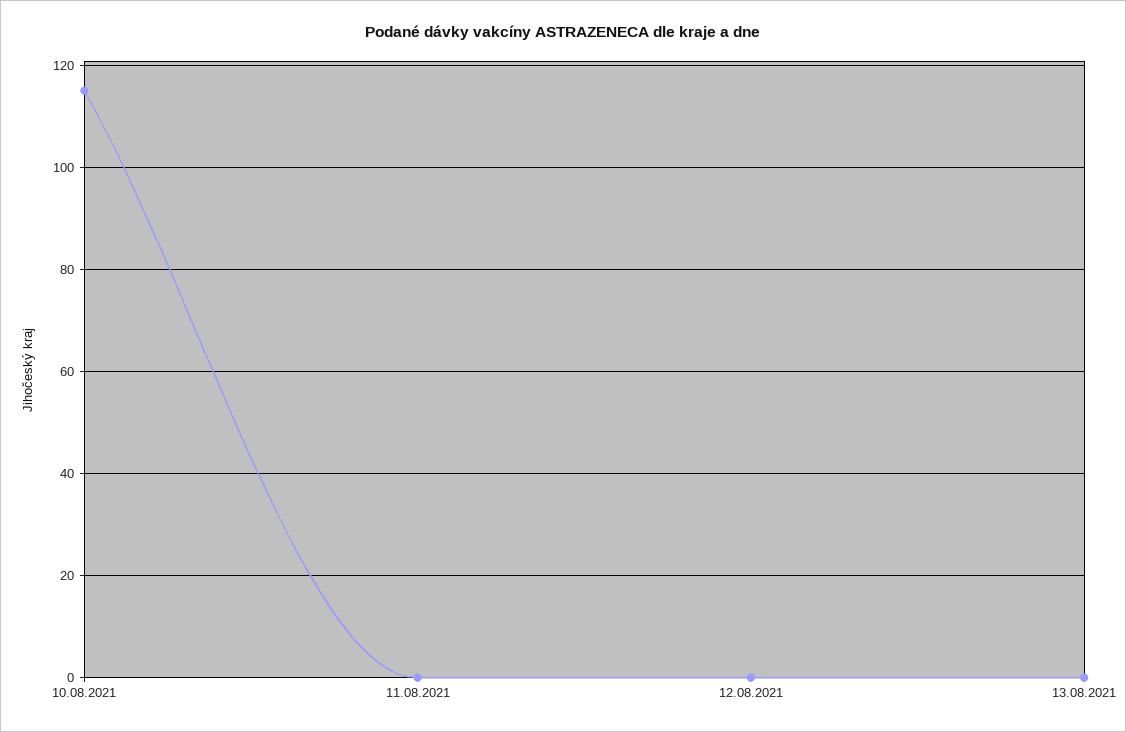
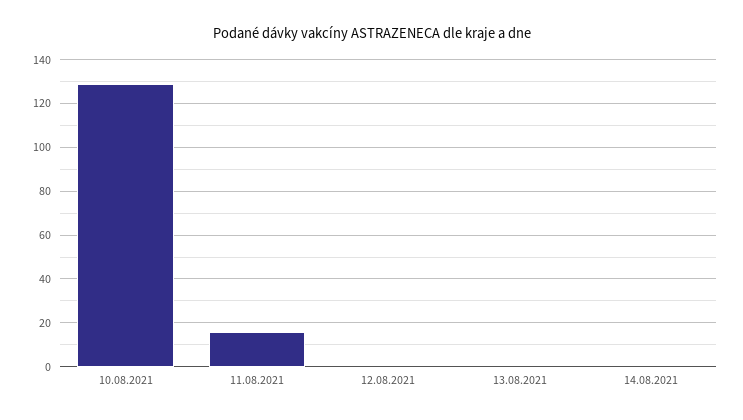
10.08.2021: 115 -> 130
11.08.2021: 0 -> 15
14.08.2021: none -> 0

